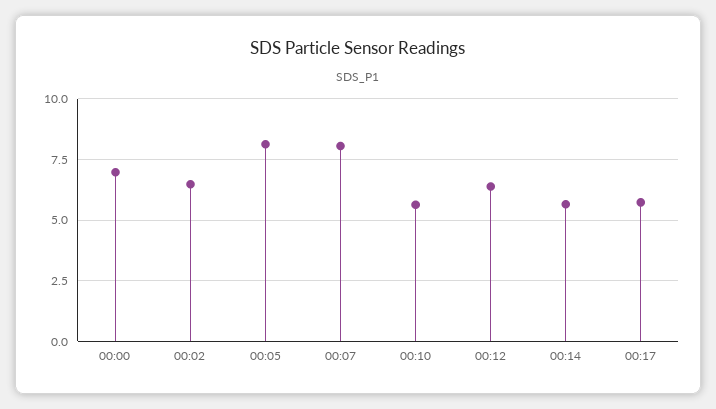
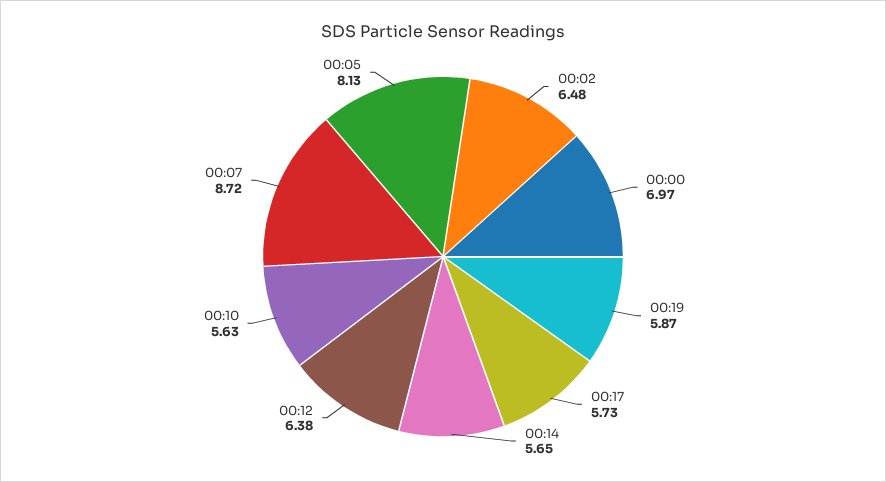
00:07: 8 -> 8.72
00:19: none -> 5.87

